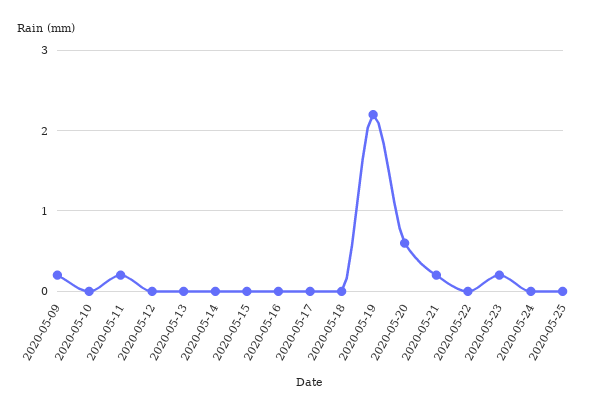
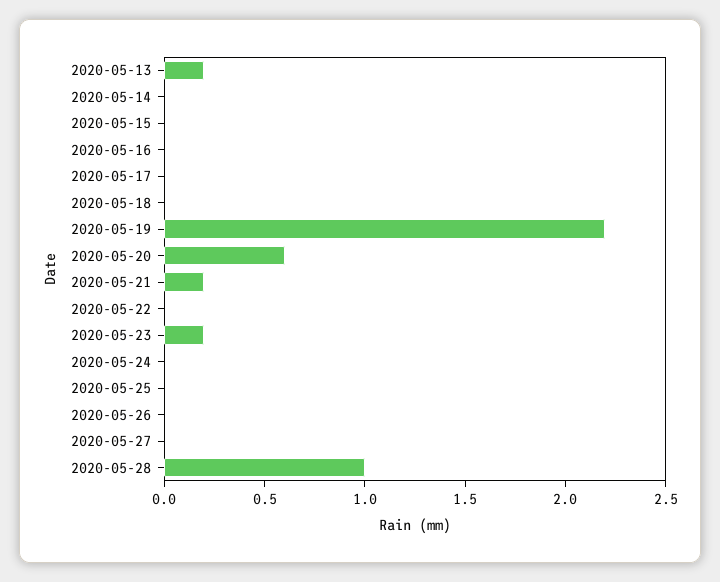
2020-05-09: 0.2 -> none
2020-05-10: 0 -> none
2020-05-11: 0.2 -> none
2020-05-12: 0 -> none
2020-05-13: 0 -> 0.2
2020-05-26: none -> 0
2020-05-27: none -> 0
2020-05-28: none -> 1

